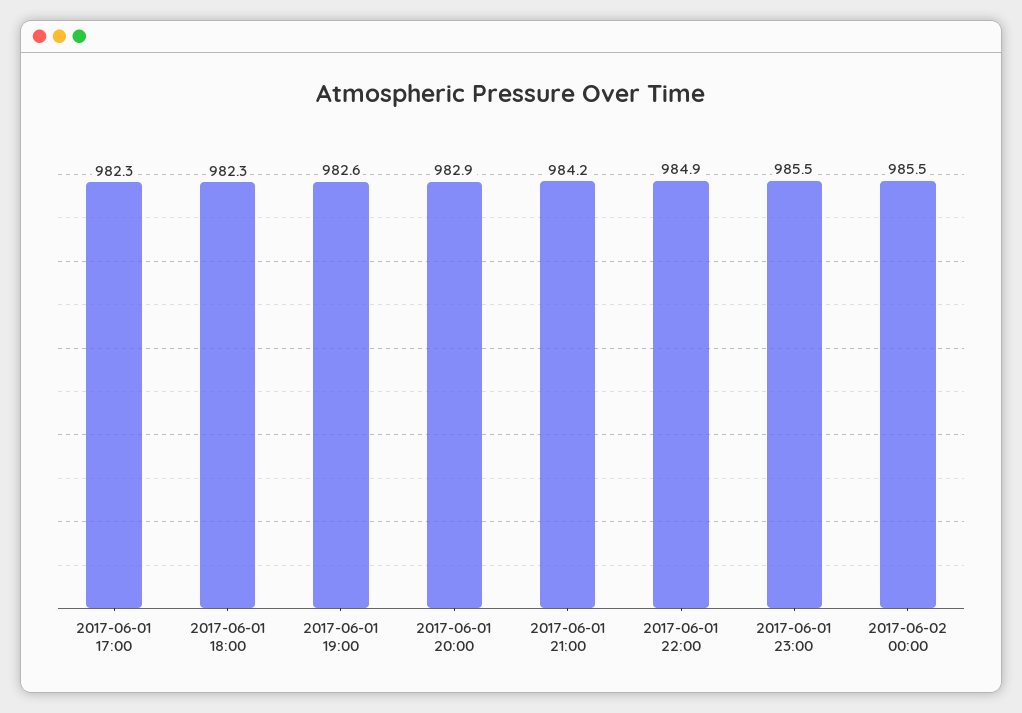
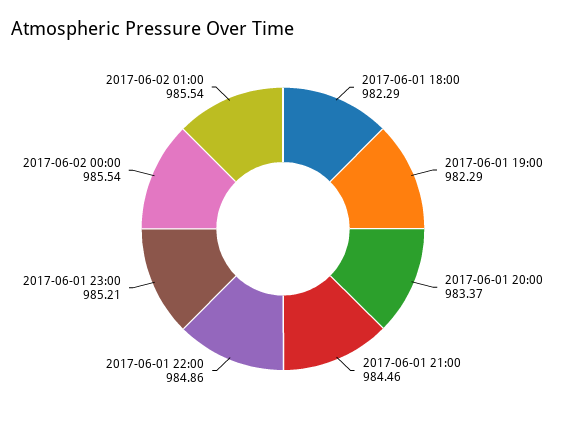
2017-06-01 17:00: 982.3 -> none
2017-06-01 19:00: 982.6 -> 982.29
2017-06-01 20:00: 982.9 -> 983.37
2017-06-01 21:00: 984.2 -> 984.46
2017-06-01 23:00: 985.5 -> 985.21
2017-06-02 01:00: none -> 985.54

